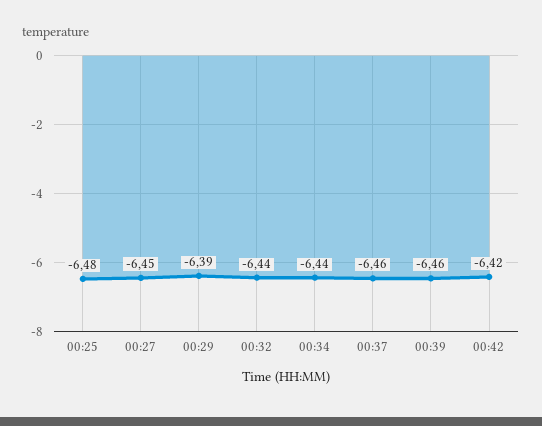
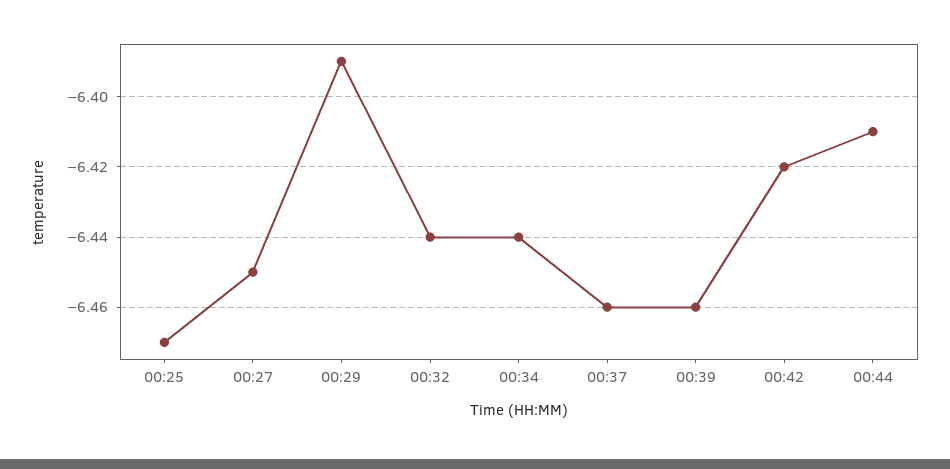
00:25: -6.48 -> -6.47
00:44: none -> -6.41

